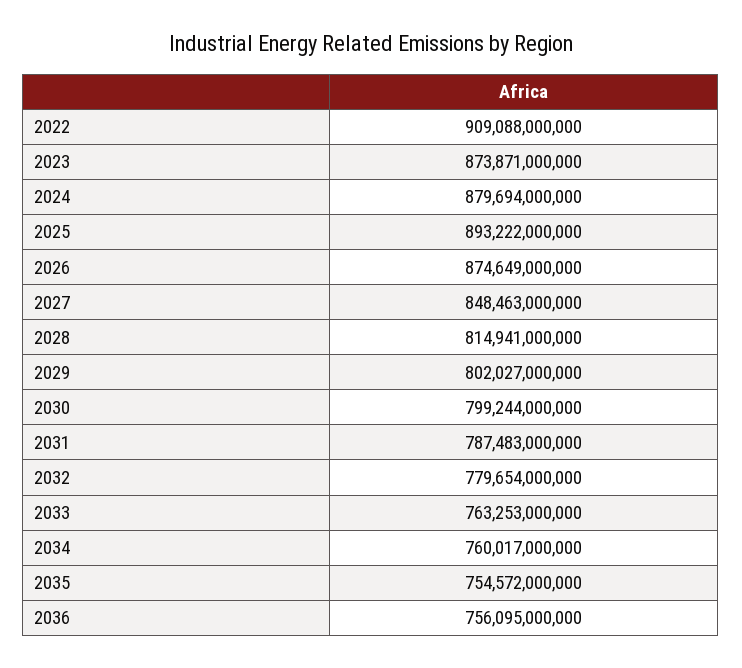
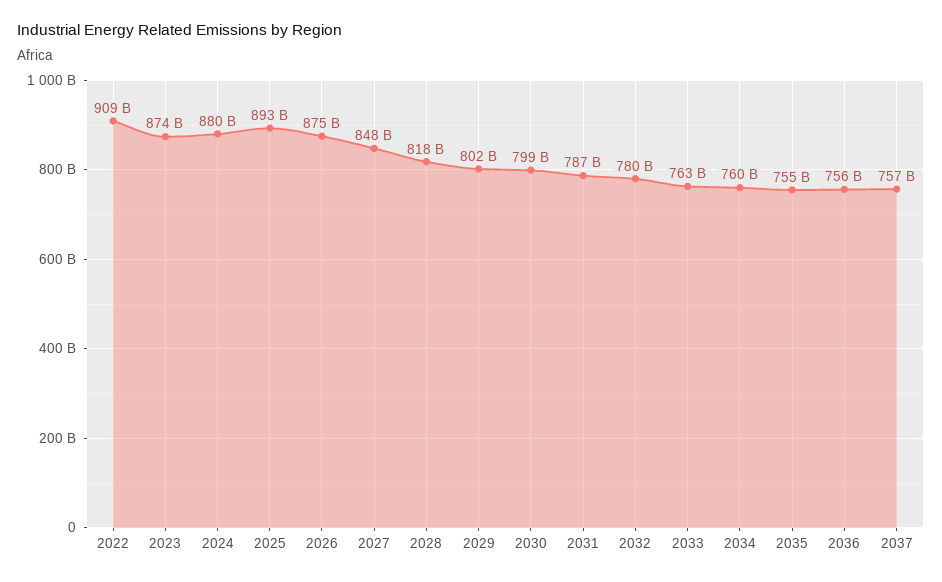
2028: 814941000000 -> 818000000000
2037: none -> 757000000000

